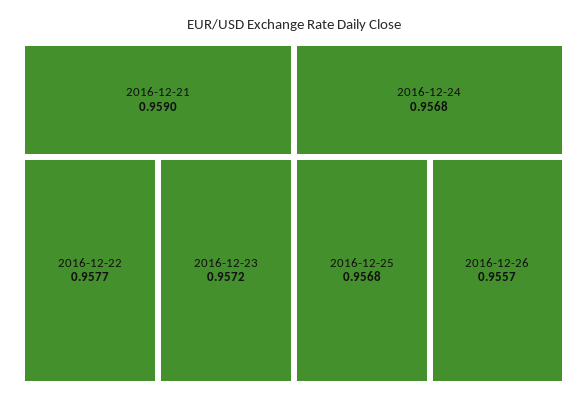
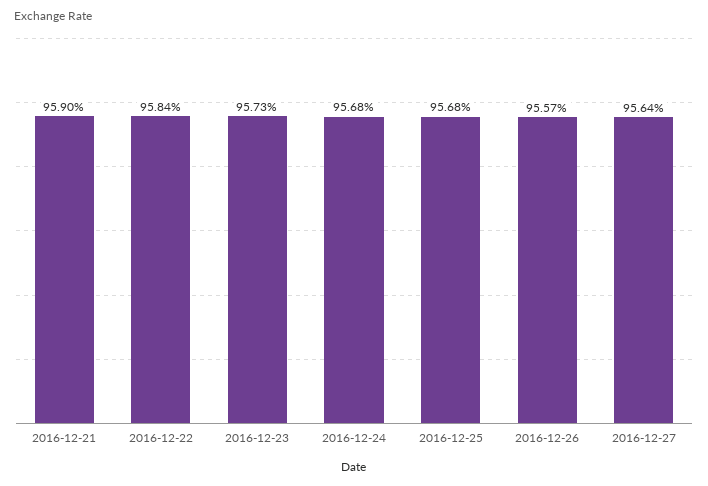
2016-12-22: 0.9577 -> 0.9584
2016-12-23: 0.9572 -> 0.9573
2016-12-27: none -> 0.9564

